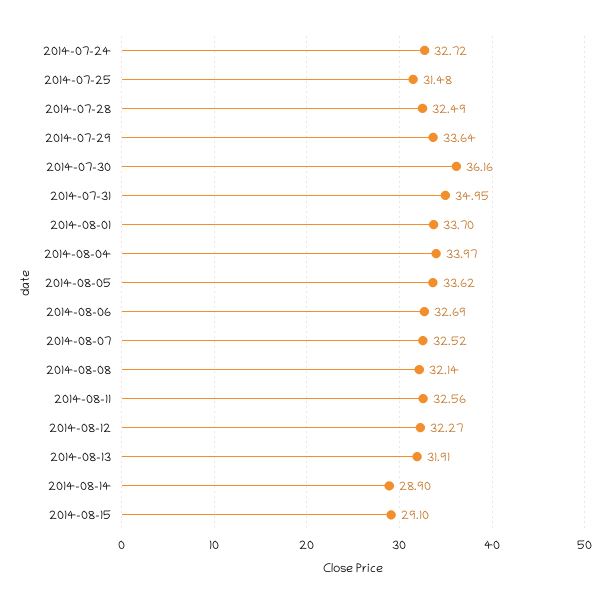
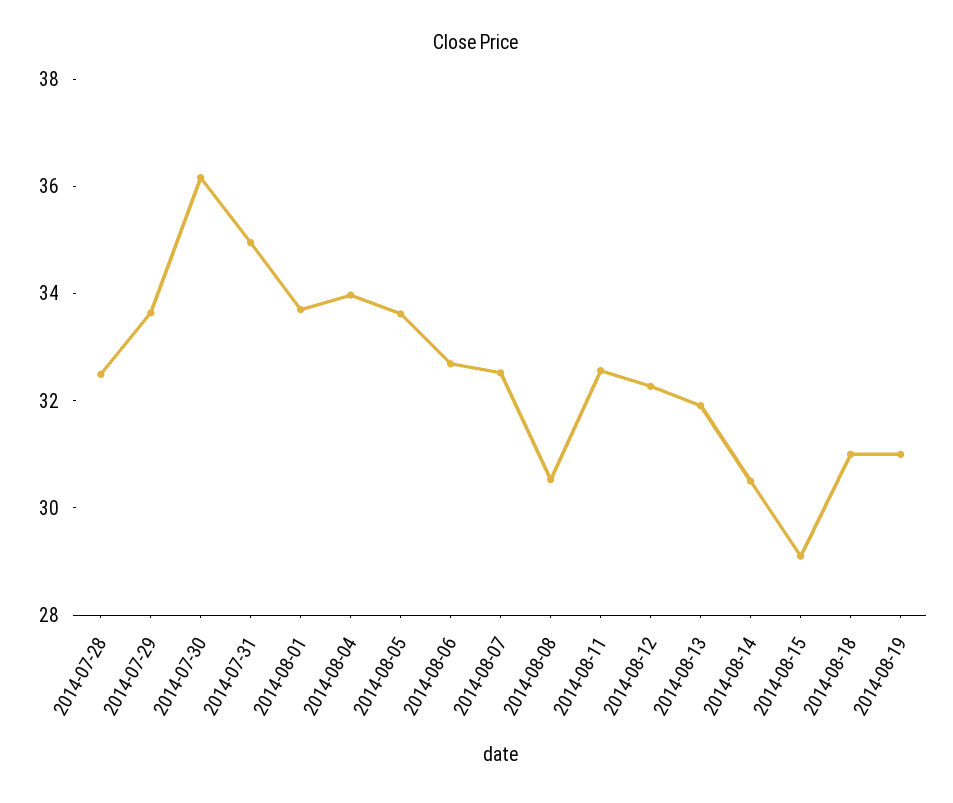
2014-07-24: 32.72 -> none
2014-07-25: 31.48 -> none
2014-08-08: 32.14 -> 30.5
2014-08-14: 28.9 -> 30.5
2014-08-18: none -> 31
2014-08-19: none -> 31

